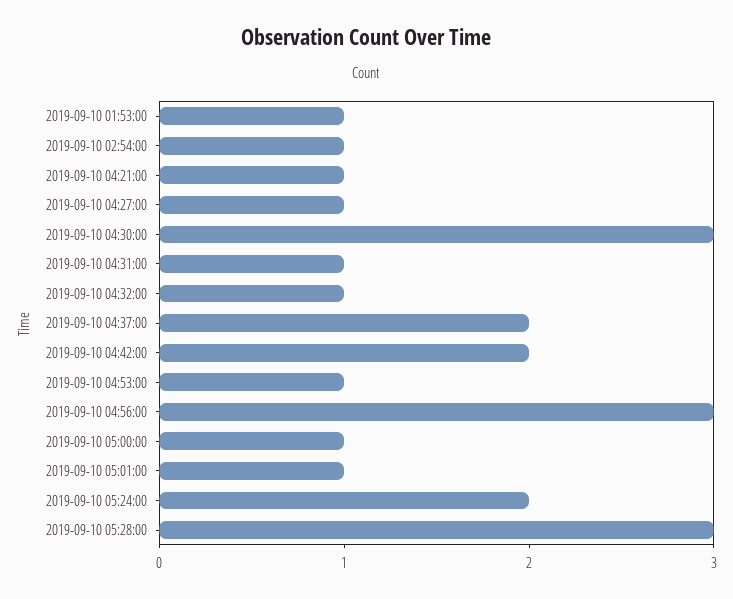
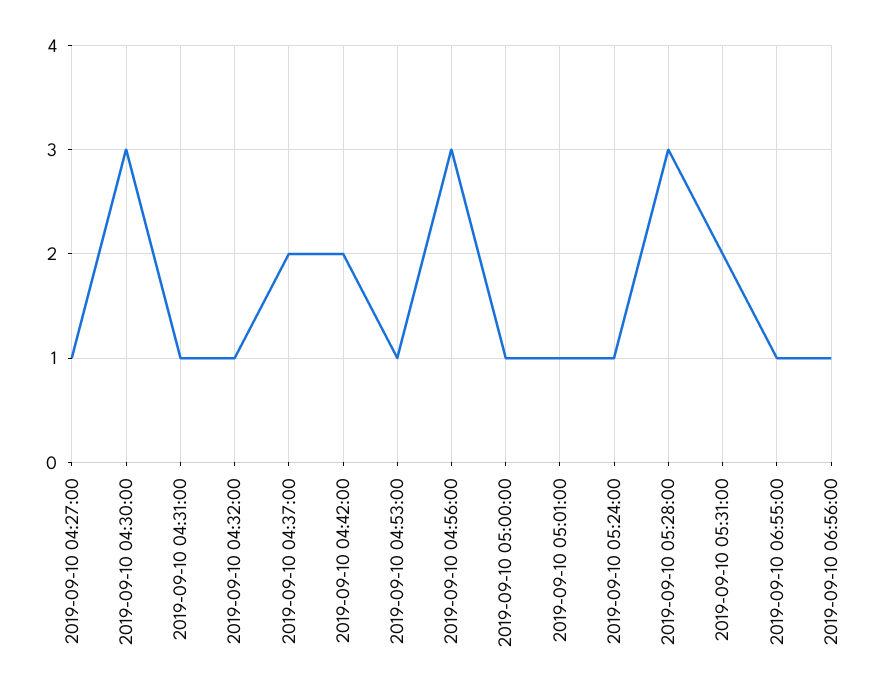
2019-09-10 01:53:00: 1 -> none
2019-09-10 02:54:00: 1 -> none
2019-09-10 04:21:00: 1 -> none
2019-09-10 05:24:00: 2 -> 1
2019-09-10 05:31:00: none -> 2
2019-09-10 06:55:00: none -> 1
2019-09-10 06:56:00: none -> 1

